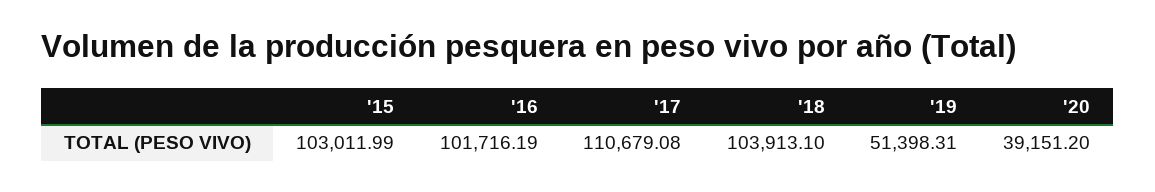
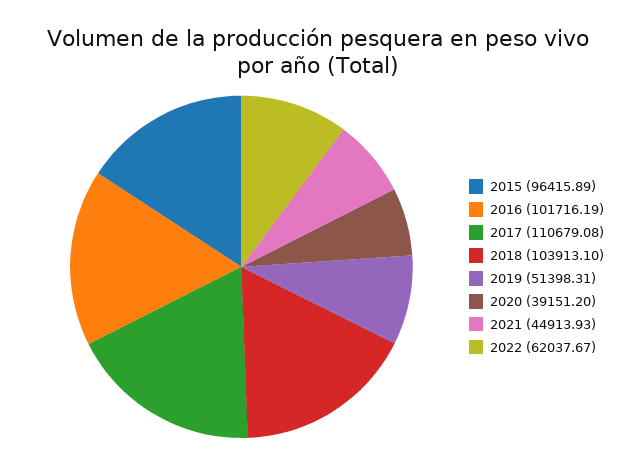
'15: 103011.99 -> 96415.89
2021: none -> 44913.93
2022: none -> 62037.67

